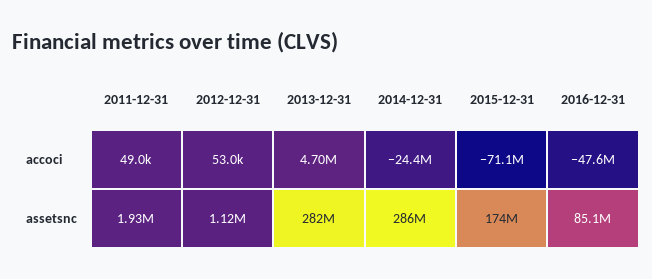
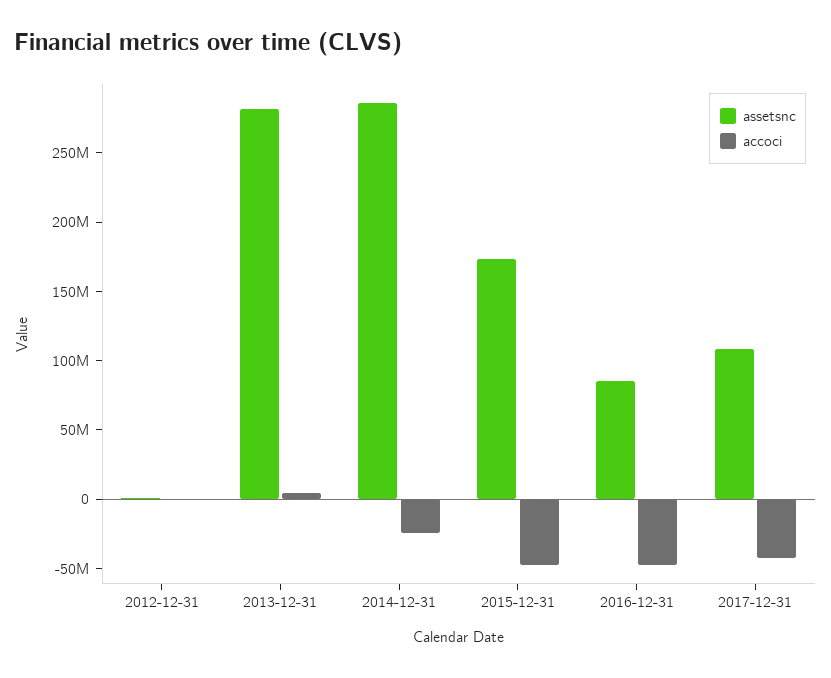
accoci, 2011-12-31: 49000 -> none
accoci, 2015-12-31: -71100000 -> -50000000
assetsnc, 2011-12-31: 1930000 -> none
assetsnc, 2017-12-31: none -> 110000000
accoci, 2017-12-31: none -> -40000000

